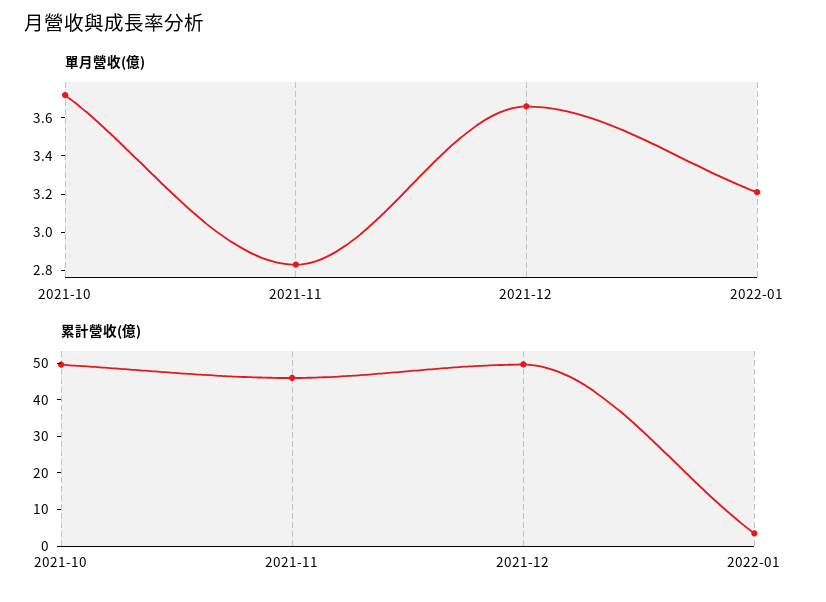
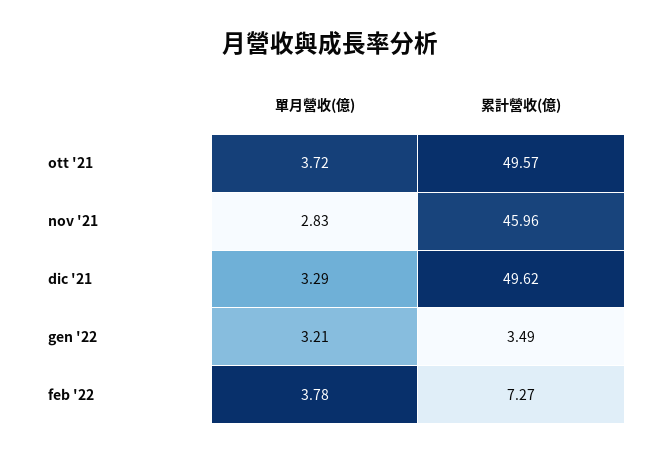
單月營收(億), 2021-12: 3.65 -> 3.29
單月營收(億), feb '22: none -> 3.78
累計營收(億), feb '22: none -> 7.27

